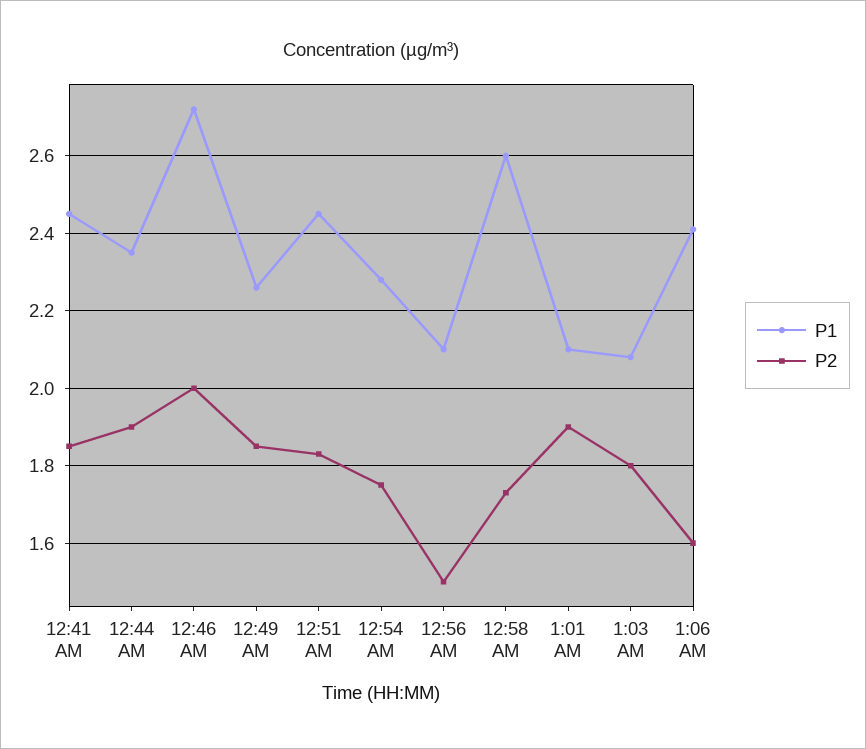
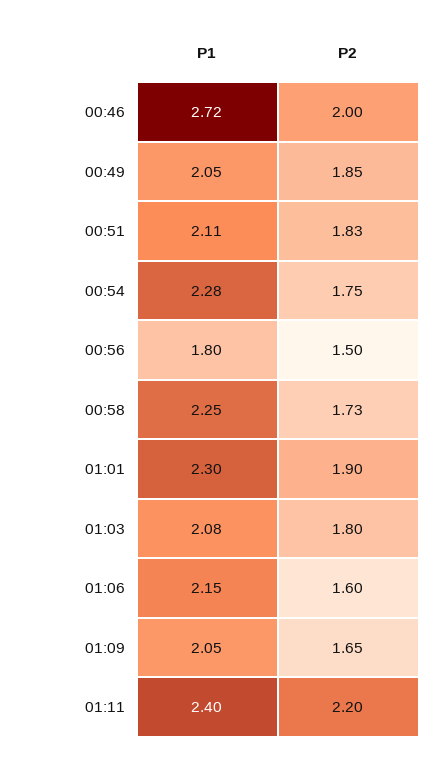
P1, 12:41 AM: 2.45 -> none
P2, 12:41 AM: 1.85 -> none
P1, 12:44 AM: 2.35 -> none
P2, 12:44 AM: 1.9 -> none
P1, 12:49 AM: 2.25 -> 2.05
P1, 12:51 AM: 2.45 -> 2.11
P1, 12:56 AM: 2.1 -> 1.8
P1, 12:58 AM: 2.6 -> 2.25
P1, 1:01 AM: 2.1 -> 2.3
P1, 1:06 AM: 2.4 -> 2.15
P1, 01:09: none -> 2.05
P2, 01:09: none -> 1.65
P1, 01:11: none -> 2.4
P2, 01:11: none -> 2.2

